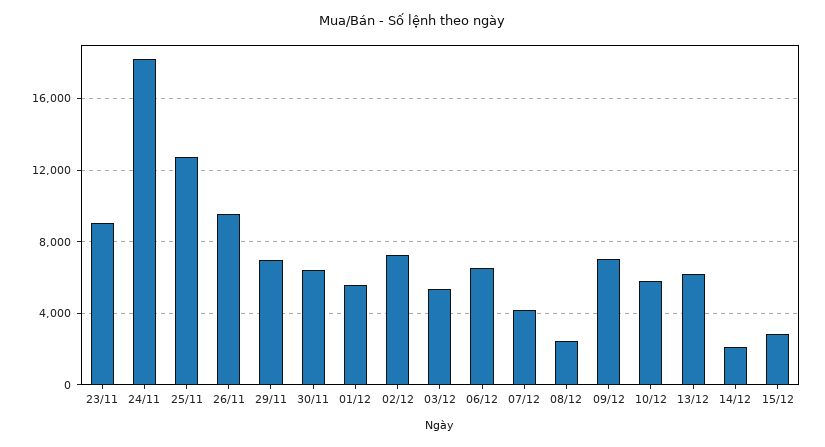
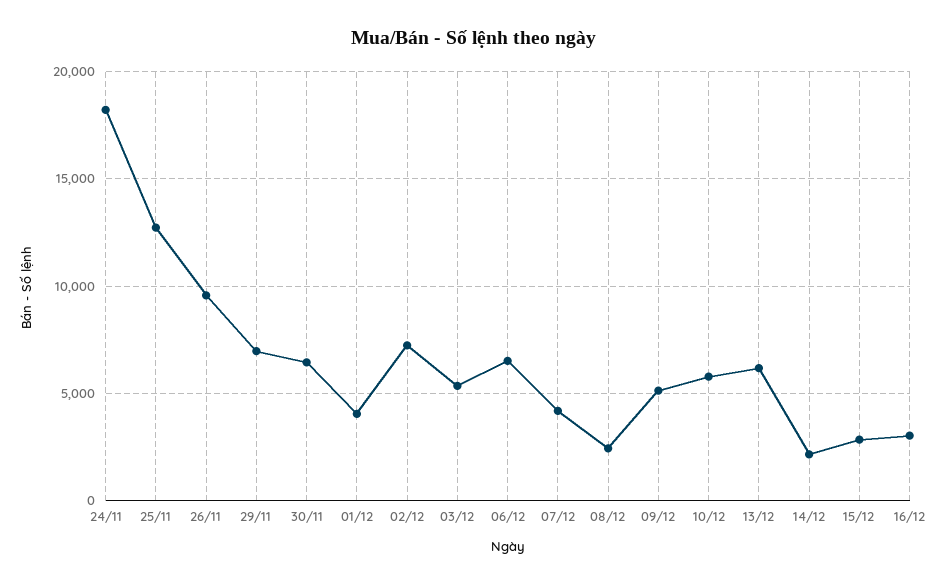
23/11: 9000 -> none
01/12: 5500 -> 4000
09/12: 7000 -> 5000
16/12: none -> 3000

